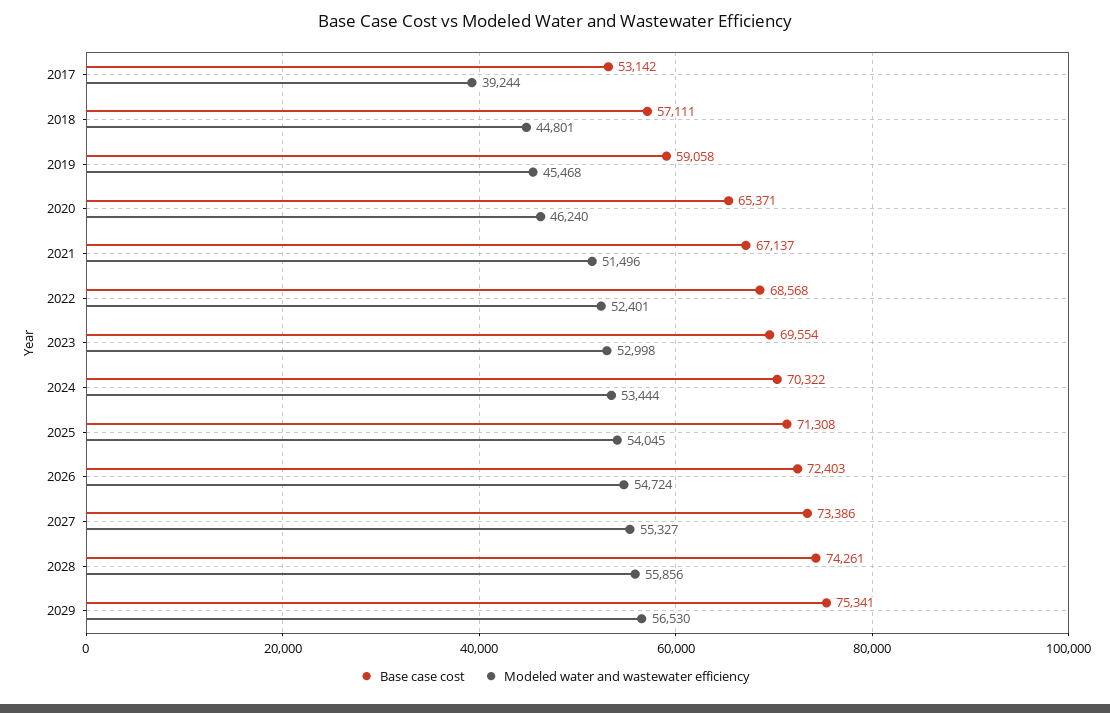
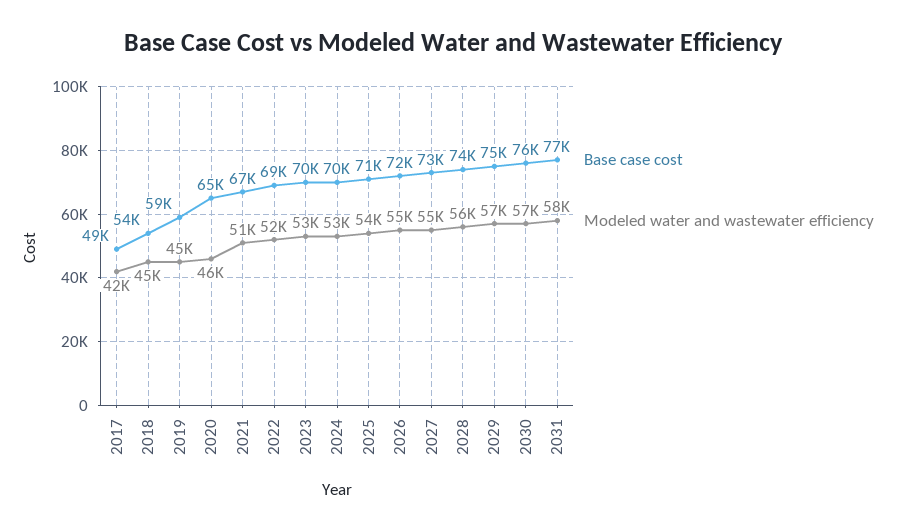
Base case cost, 2017: 53142 -> 49000
Modeled water and wastewater efficiency, 2017: 39244 -> 42000
Base case cost, 2018: 57111 -> 54000
Base case cost, 2030: none -> 76000
Modeled water and wastewater efficiency, 2030: none -> 57000
Base case cost, 2031: none -> 77000
Modeled water and wastewater efficiency, 2031: none -> 58000

